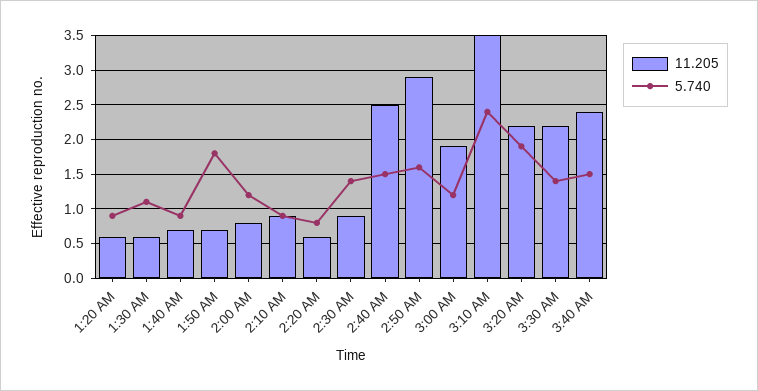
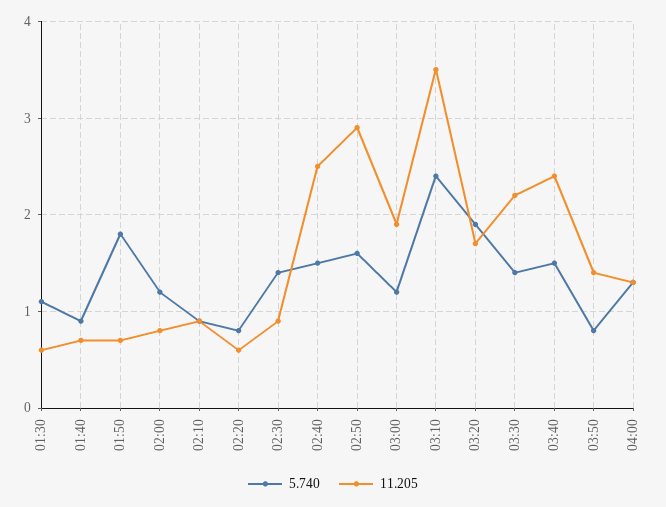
11.205, 1:20 AM: 0.6 -> none
5.740, 1:20 AM: 0.9 -> none
11.205, 3:20 AM: 2.2 -> 1.7
5.740, 03:50: none -> 0.8
11.205, 03:50: none -> 1.4
5.740, 04:00: none -> 1.3
11.205, 04:00: none -> 1.3

